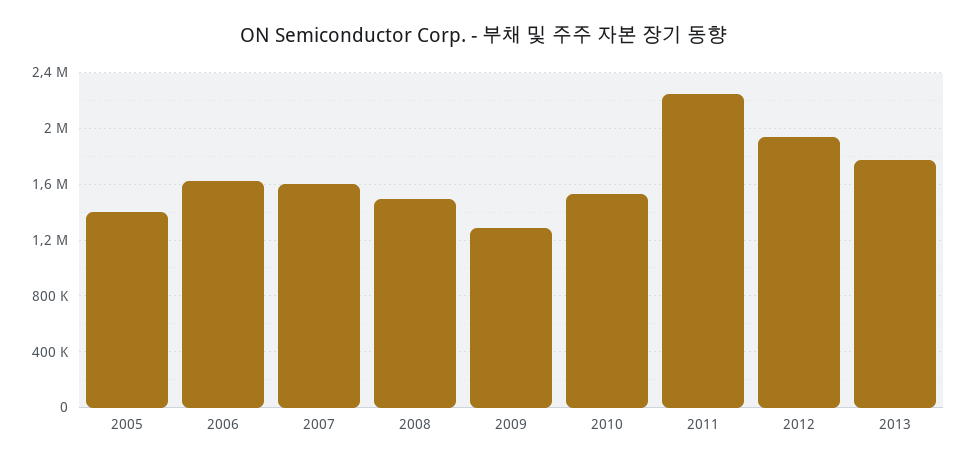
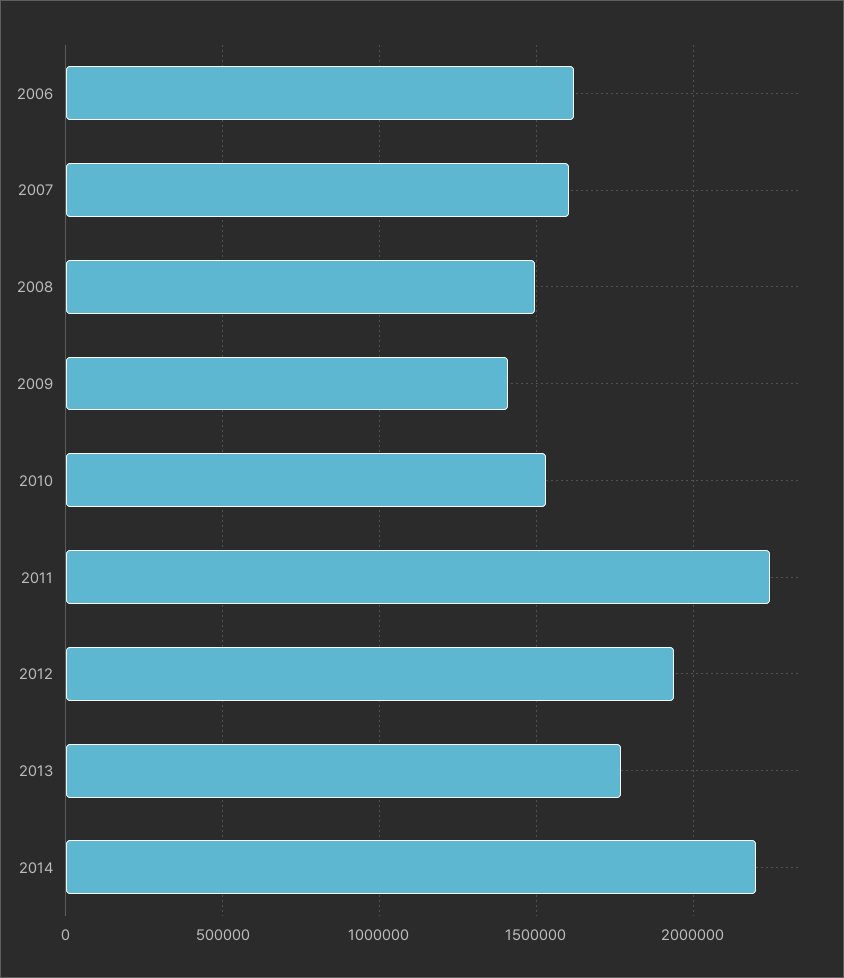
2005: 1400000 -> none
2009: 1300000 -> 1400000
2014: none -> 2200000

